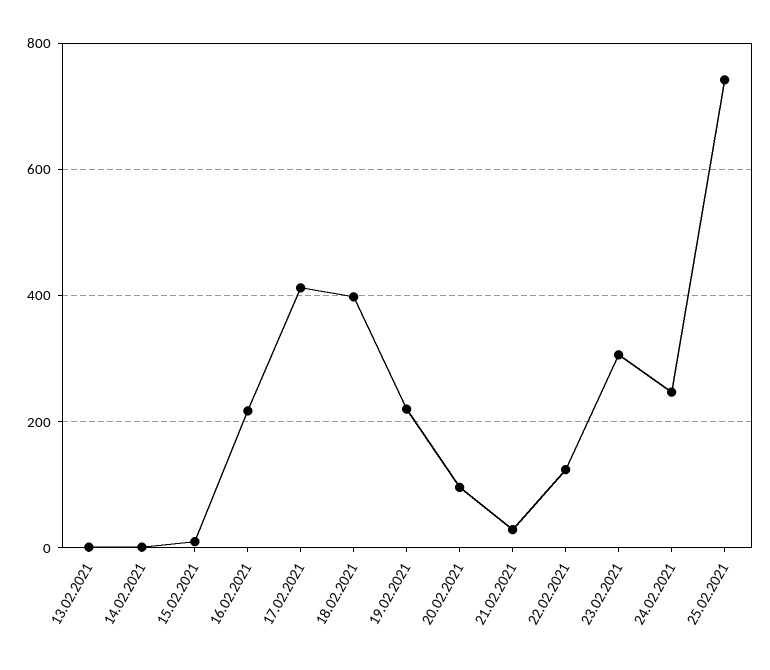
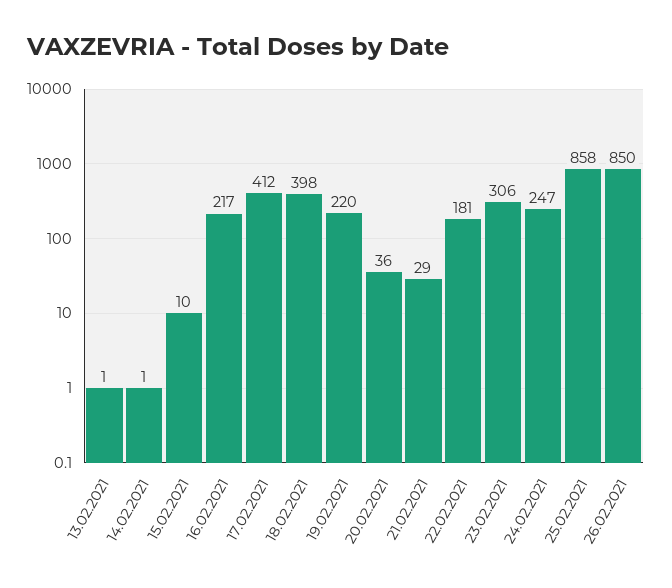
20.02.2021: 100 -> 36
22.02.2021: 120 -> 181
25.02.2021: 740 -> 858
26.02.2021: none -> 850

